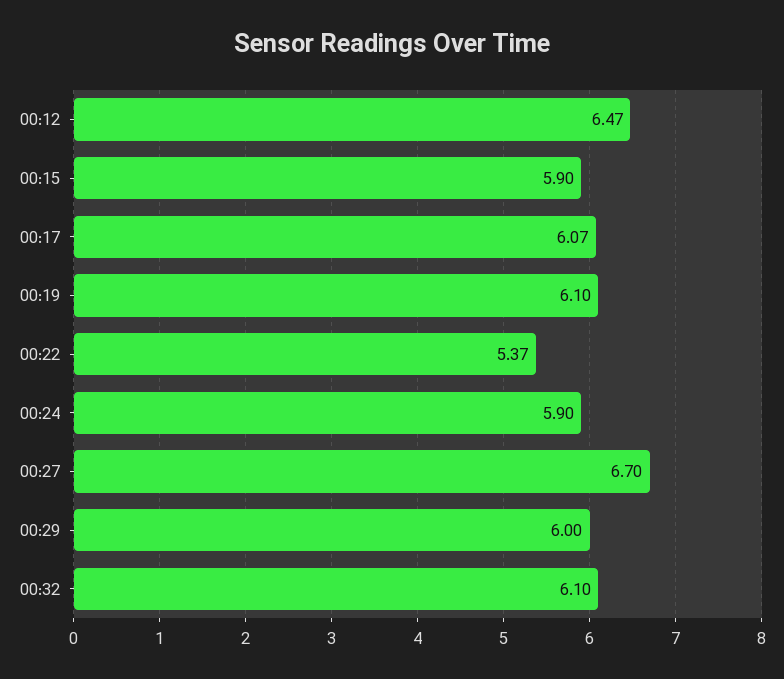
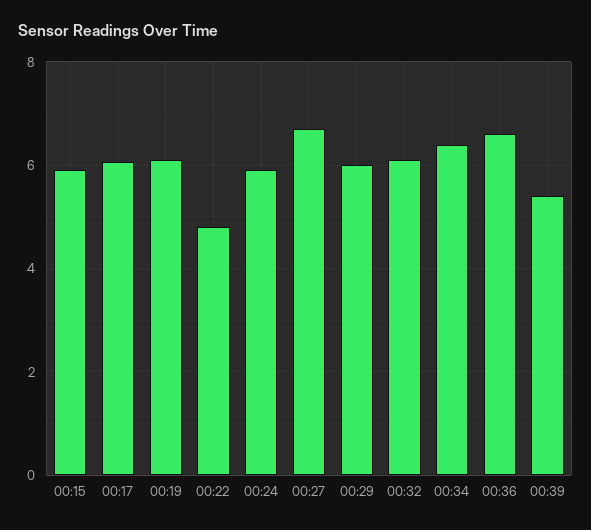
00:12: 6.47 -> none
00:22: 5.37 -> 4.8
00:34: none -> 6.4
00:36: none -> 6.6
00:39: none -> 5.4

